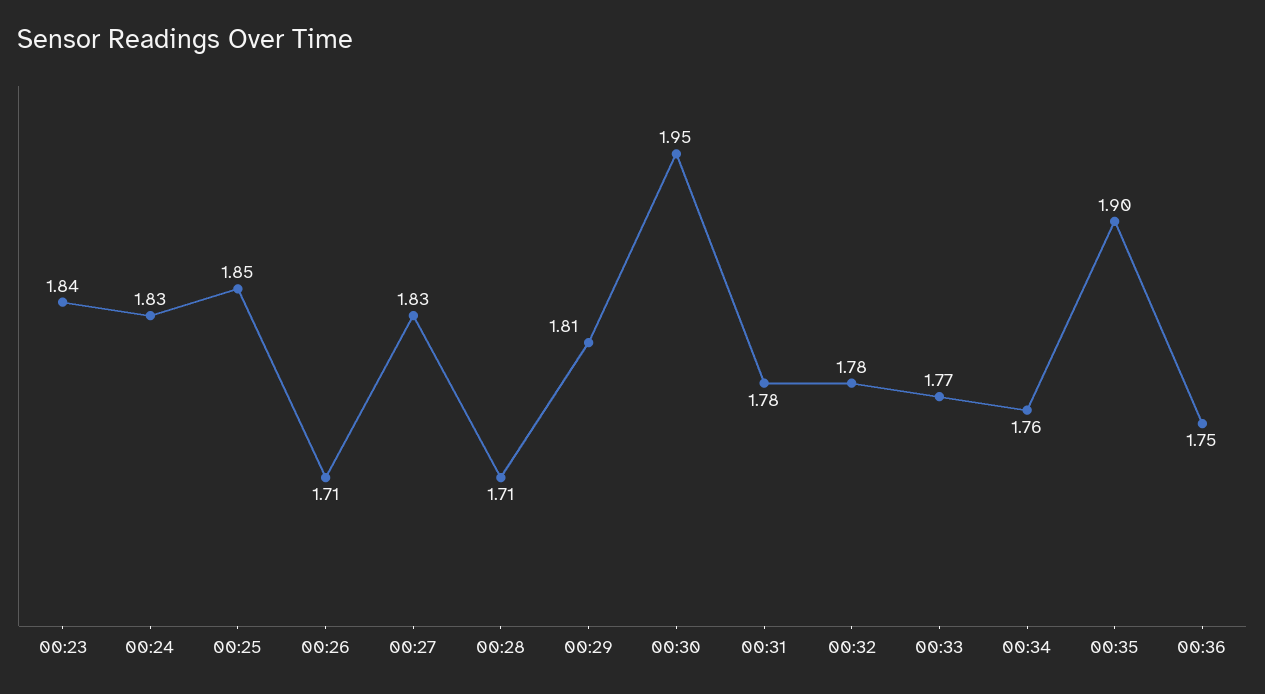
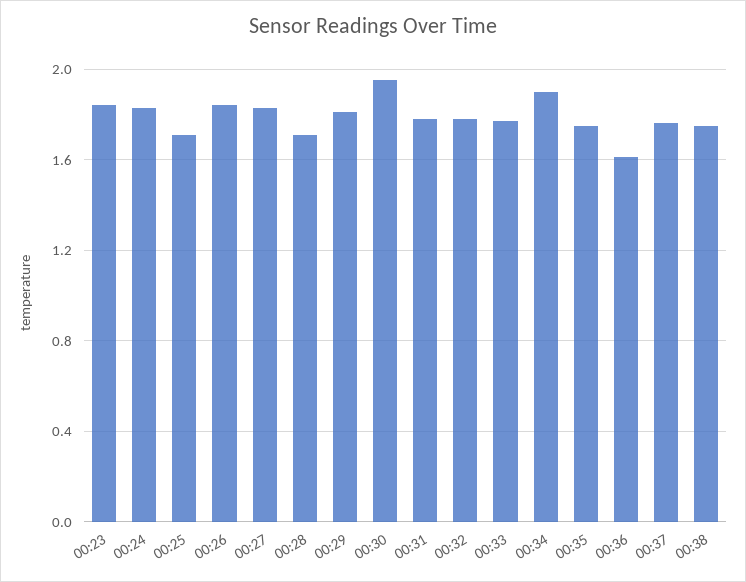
00:25: 1.85 -> 1.7
00:26: 1.71 -> 1.85
00:34: 1.76 -> 1.9
00:35: 1.9 -> 1.75
00:36: 1.75 -> 1.6
00:37: none -> 1.75
00:38: none -> 1.75

